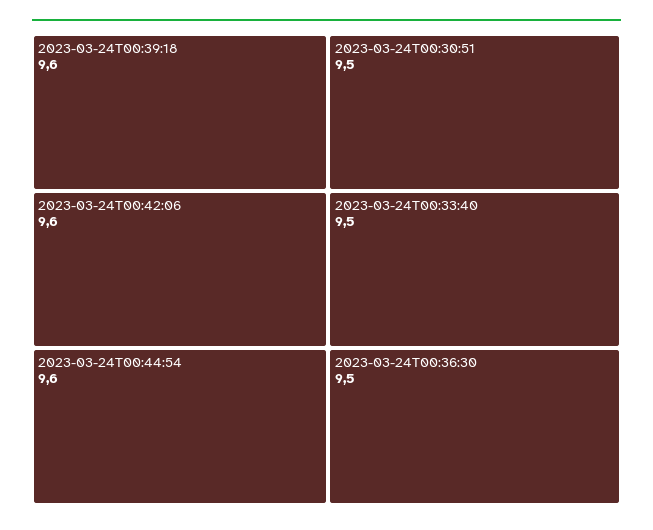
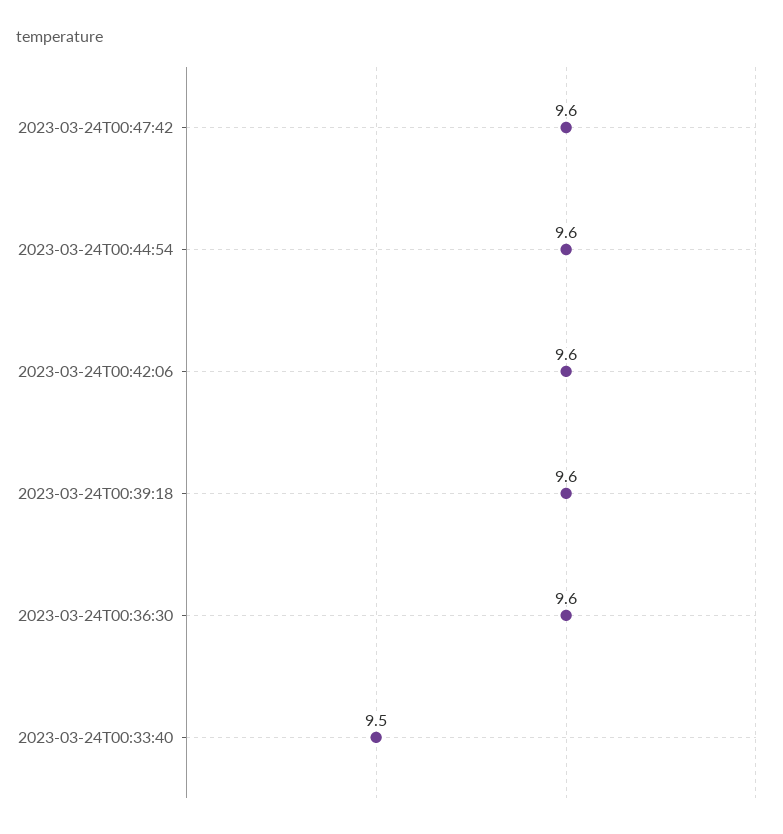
2023-03-24T00:30:51: 9.5 -> none
2023-03-24T00:36:30: 9.5 -> 9.6
2023-03-24T00:47:42: none -> 9.6

